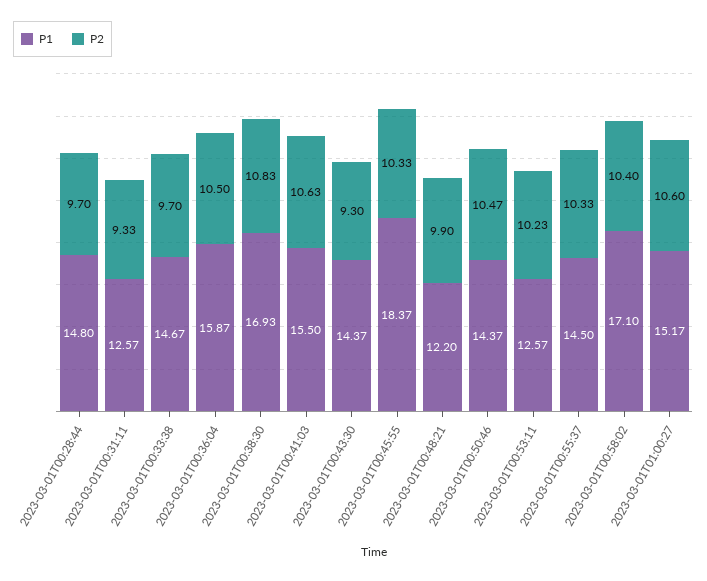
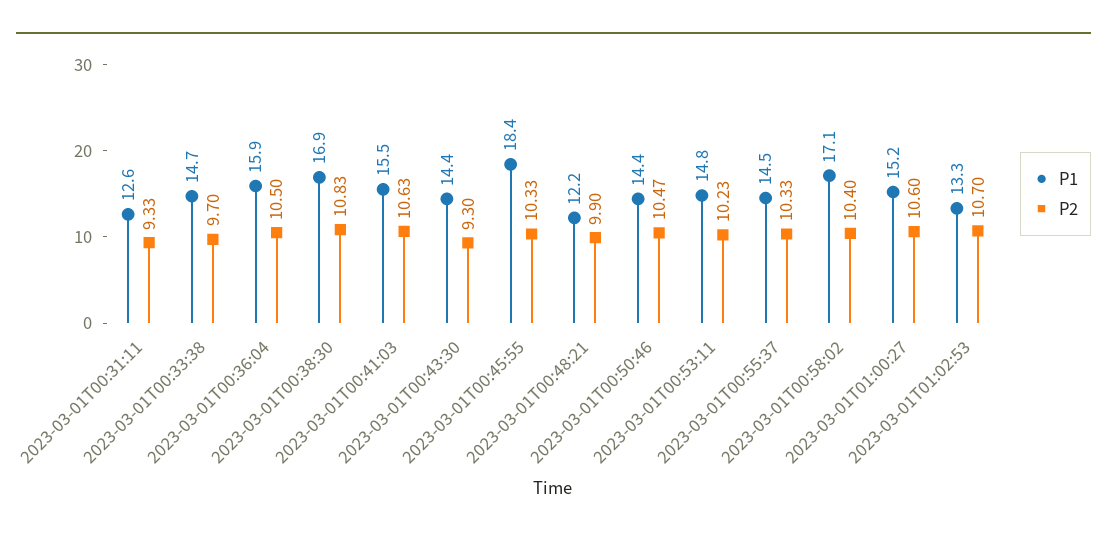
P1, 2023-03-01T00:28:44: 14.8 -> none
P2, 2023-03-01T00:28:44: 9.7 -> none
P1, 2023-03-01T00:53:11: 12.57 -> 14.8
P1, 2023-03-01T01:02:53: none -> 13.3
P2, 2023-03-01T01:02:53: none -> 10.7

